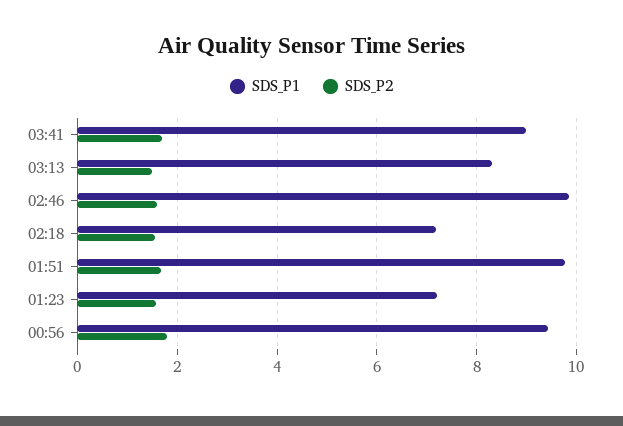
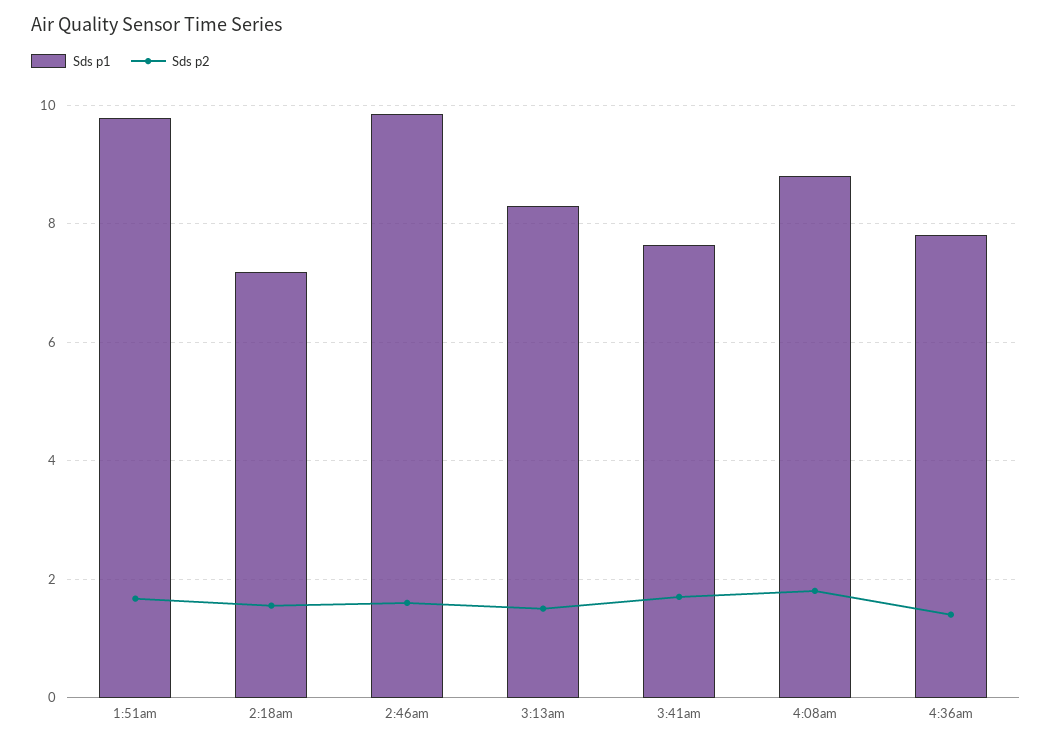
SDS_P1, 03:41: 9 -> 7.6
SDS_P1, 01:23: 7.2 -> none
SDS_P2, 01:23: 1.6 -> none
SDS_P1, 00:56: 9.4 -> none
SDS_P2, 00:56: 1.8 -> none
SDS_P1, 4:08am: none -> 8.8
SDS_P2, 4:08am: none -> 1.8
SDS_P1, 4:36am: none -> 7.8
SDS_P2, 4:36am: none -> 1.4

